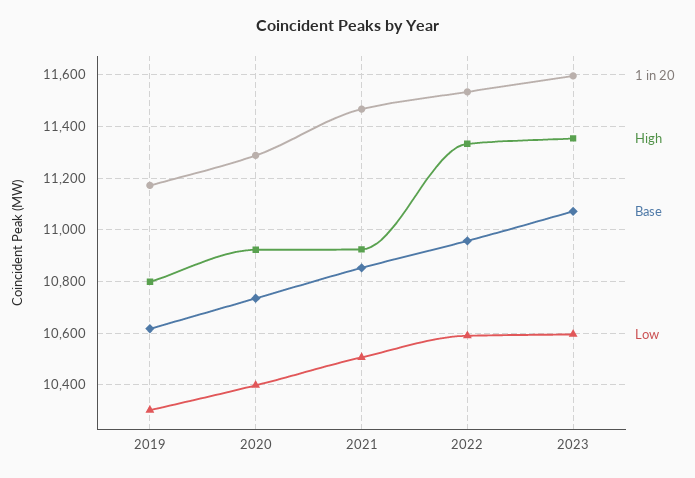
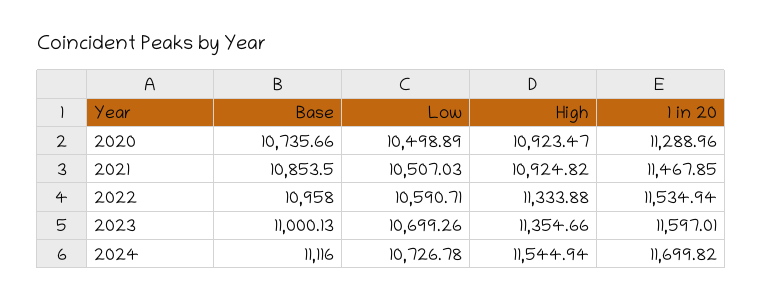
1 in 20, 2019: 11175 -> none
High, 2019: 10800 -> none
Base, 2019: 10625 -> none
Low, 2019: 10300 -> none
Low, 2020: 10400 -> 10498.89
Base, 2023: 11075 -> 11000.13
Low, 2023: 10600 -> 10699.26
Base, 2024: none -> 11116
Low, 2024: none -> 10726.78
High, 2024: none -> 11544.94
1 in 20, 2024: none -> 11699.82

